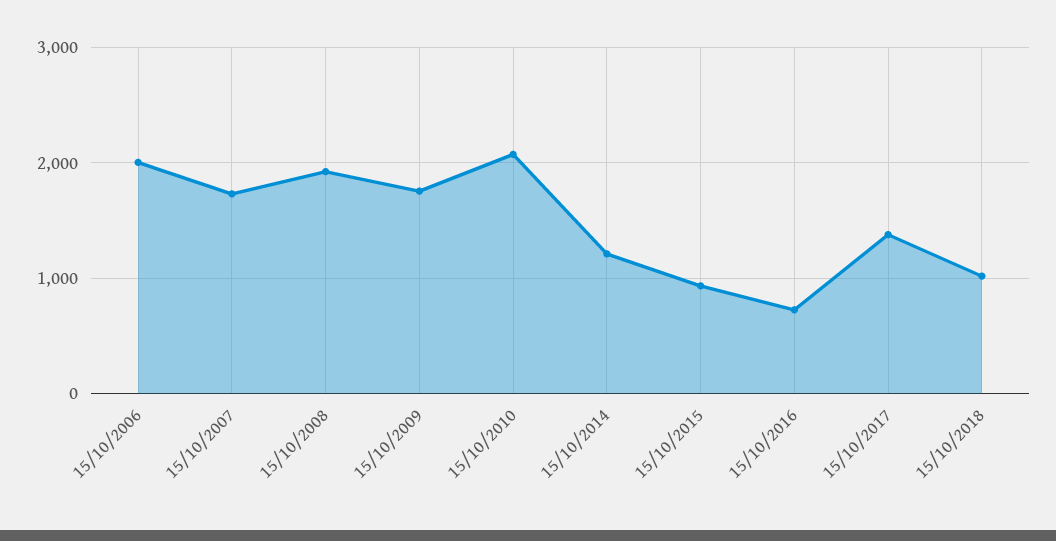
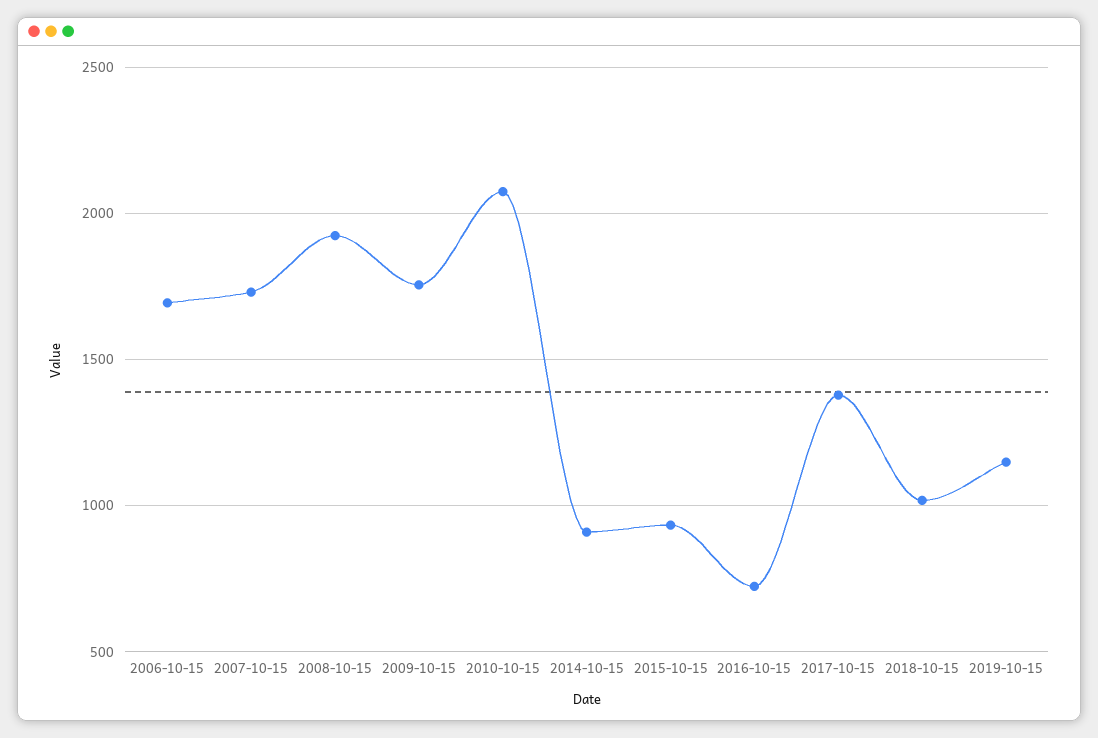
15/10/2006: 2000 -> 1700
15/10/2014: 1200 -> 900
2019-10-15: none -> 1150

